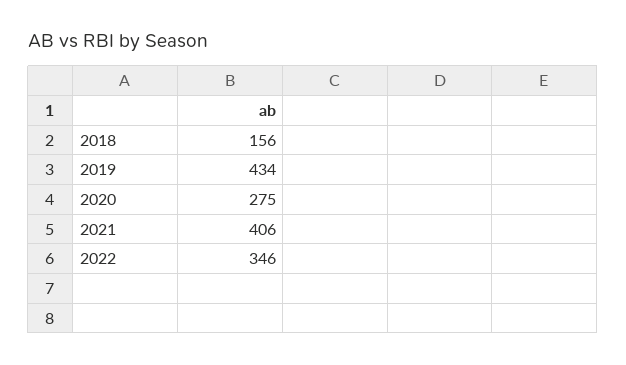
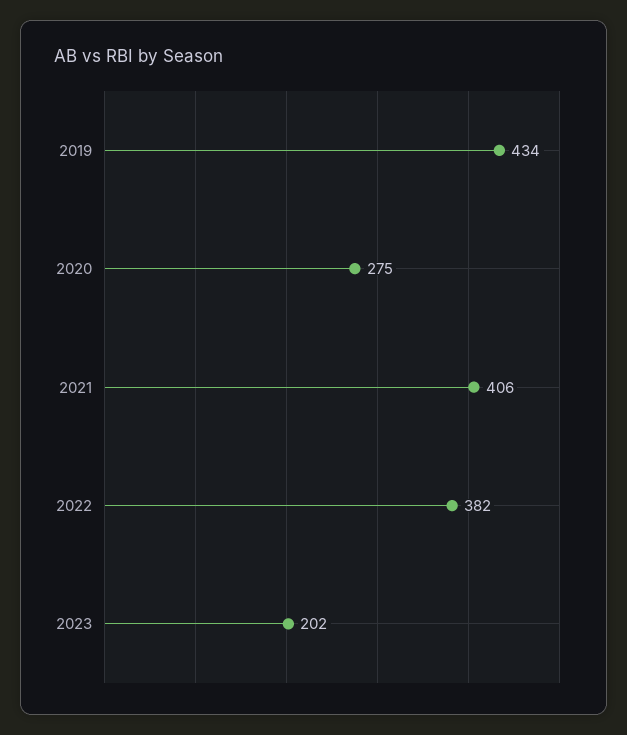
2018: 156 -> none
2022: 346 -> 382
2023: none -> 202

